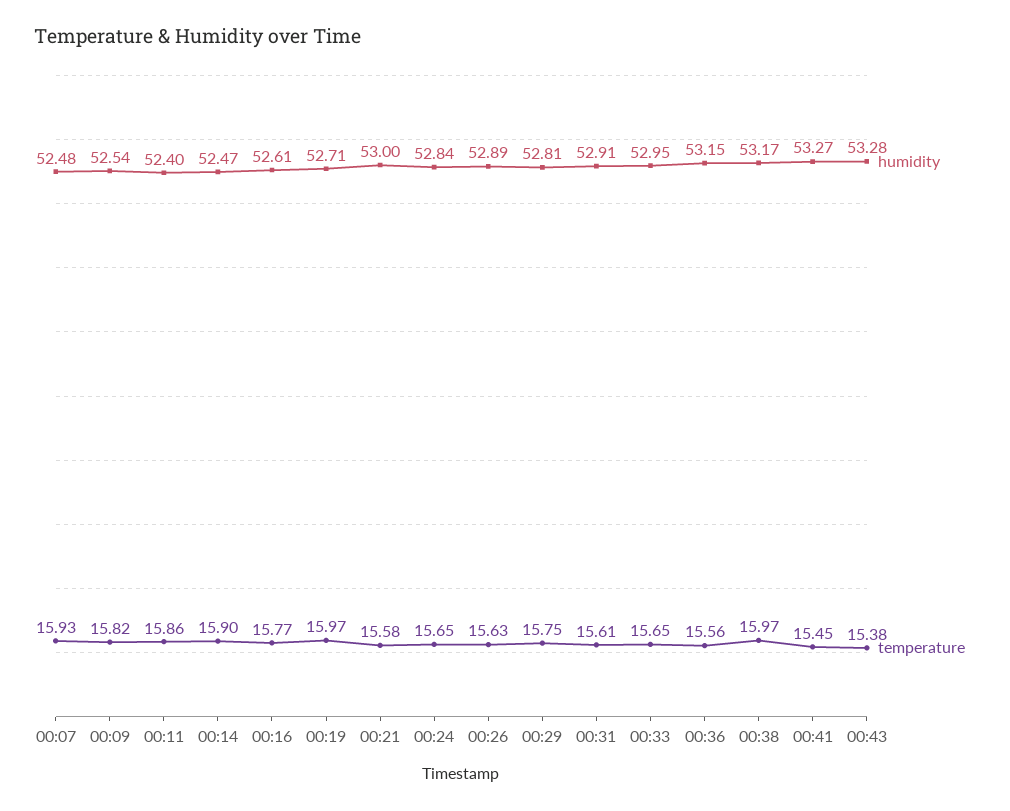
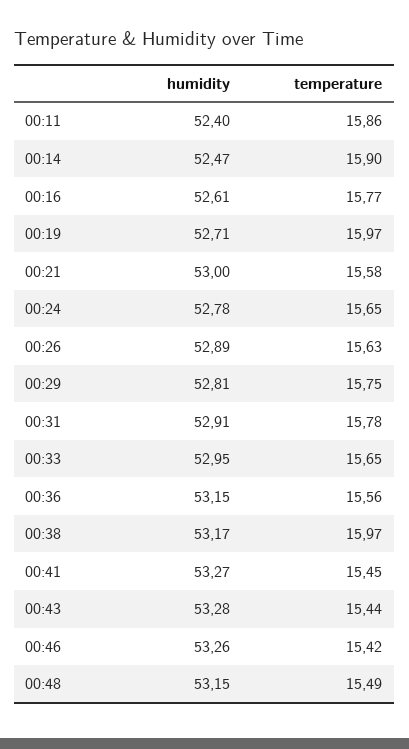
humidity, 00:07: 52.48 -> none
temperature, 00:07: 15.93 -> none
humidity, 00:09: 52.54 -> none
temperature, 00:09: 15.82 -> none
humidity, 00:24: 52.84 -> 52.78
temperature, 00:31: 15.61 -> 15.78
temperature, 00:43: 15.38 -> 15.44
humidity, 00:46: none -> 53.26
temperature, 00:46: none -> 15.42
humidity, 00:48: none -> 53.15
temperature, 00:48: none -> 15.49

